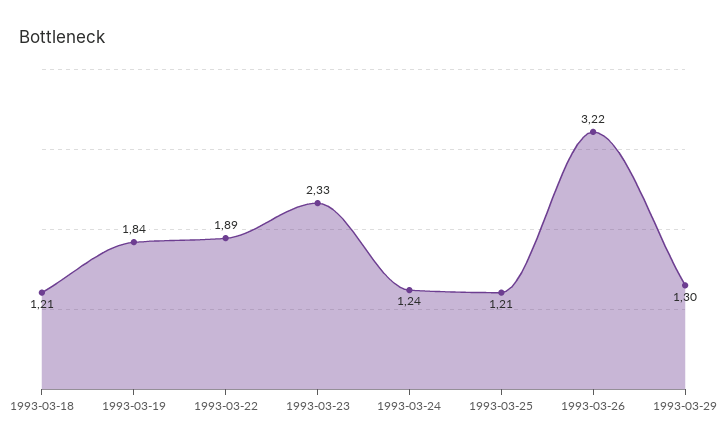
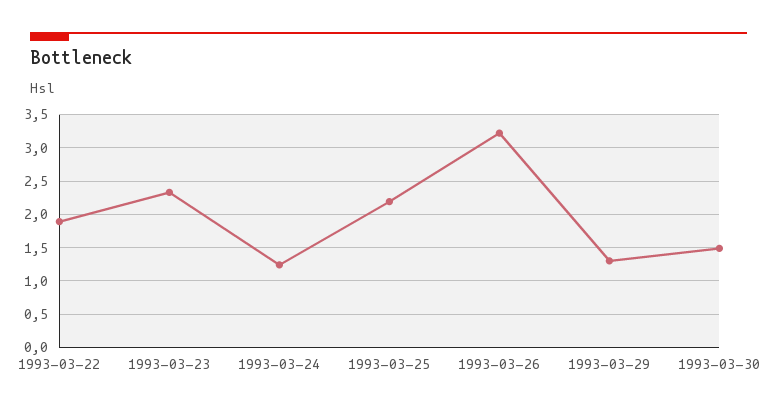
1993-03-18: 1.21 -> none
1993-03-19: 1.84 -> none
1993-03-25: 1.21 -> 2.2
1993-03-30: none -> 1.5

